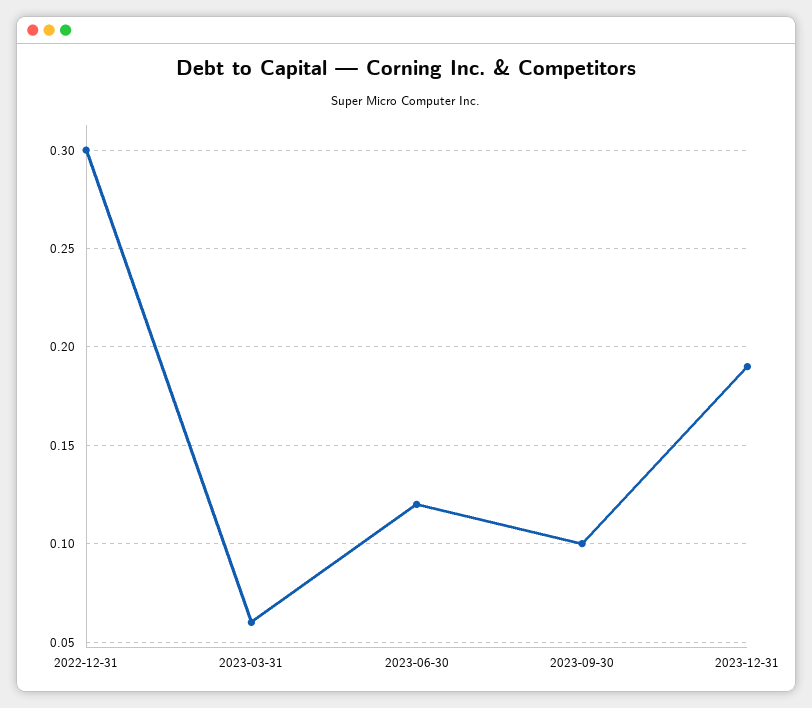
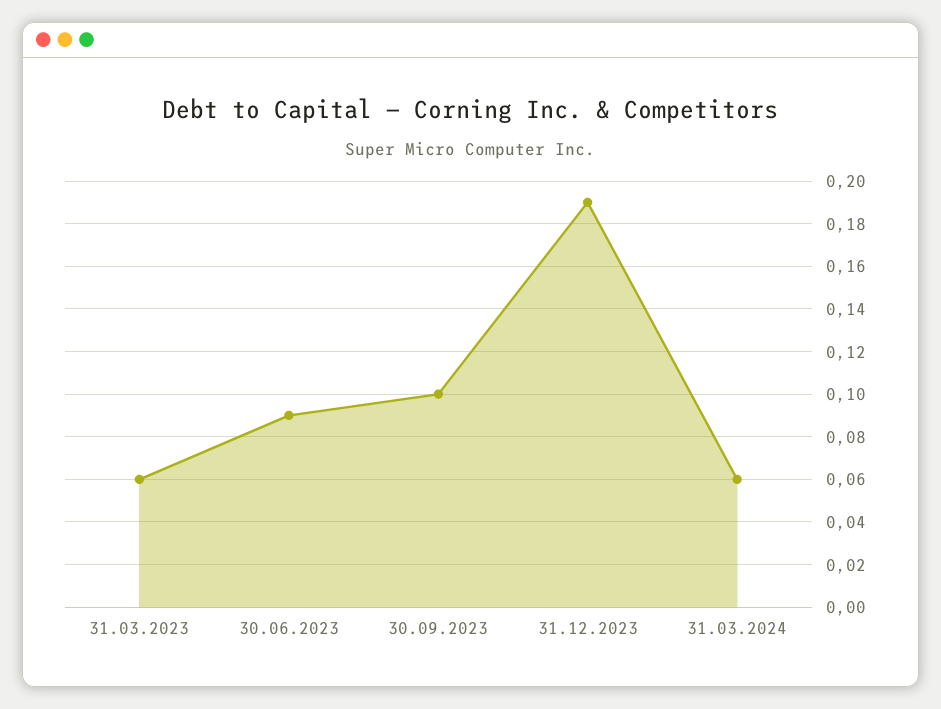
2022-12-31: 0.3 -> none
2023-06-30: 0.12 -> 0.09
31.03.2024: none -> 0.06

